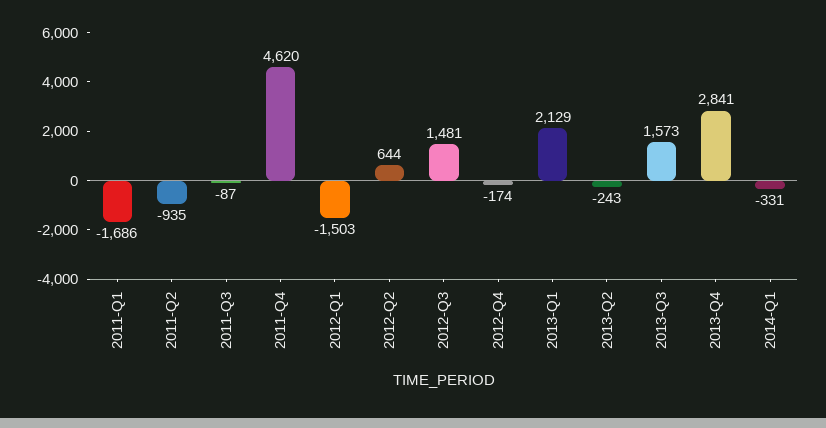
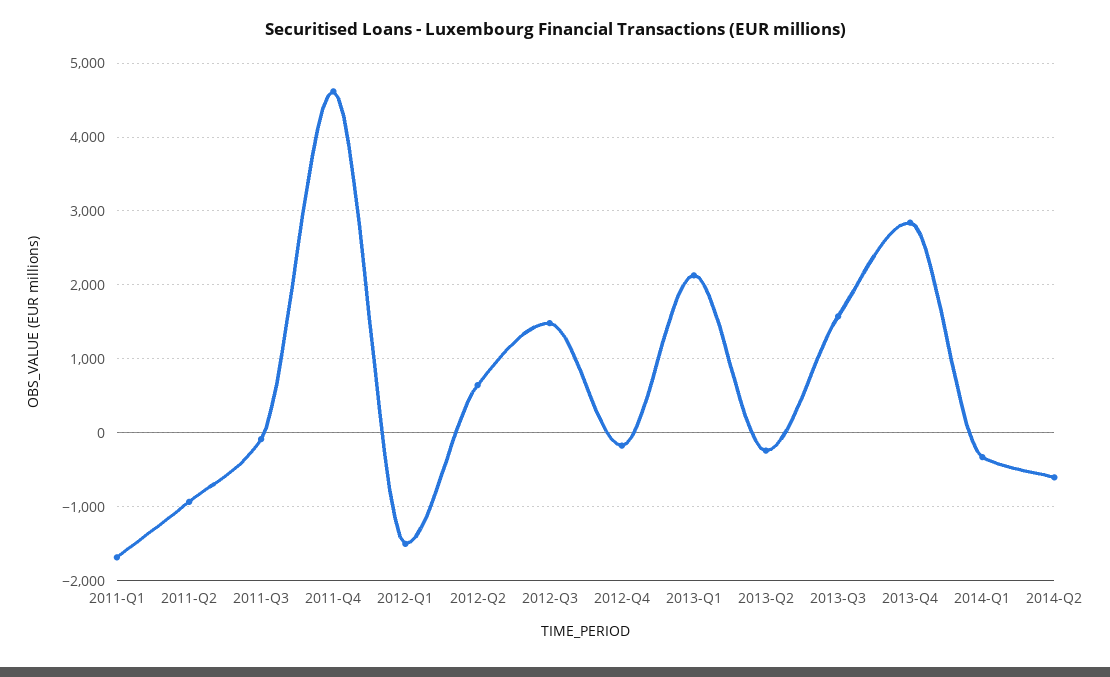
2014-Q2: none -> -600

